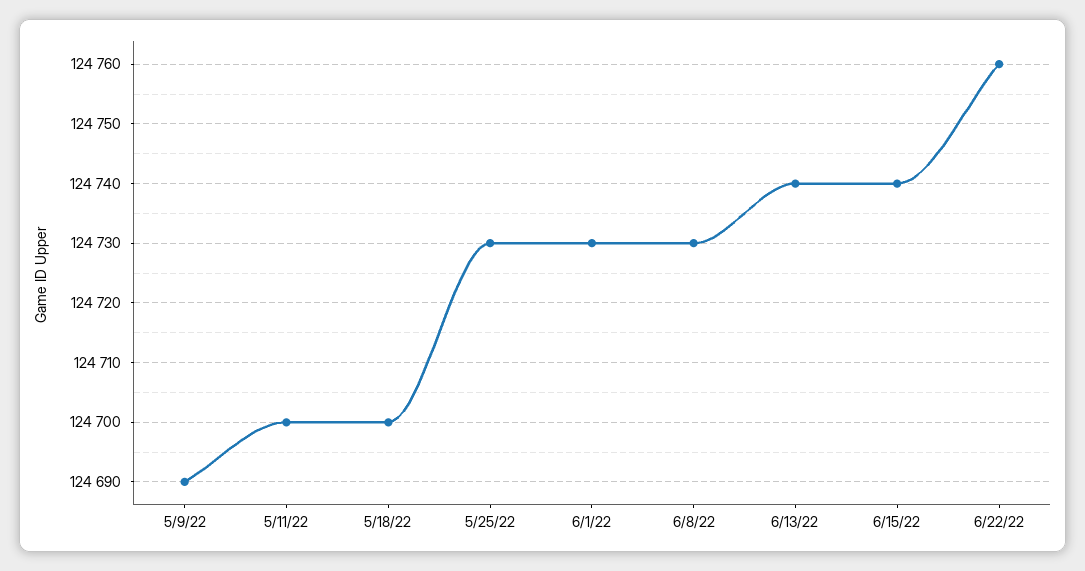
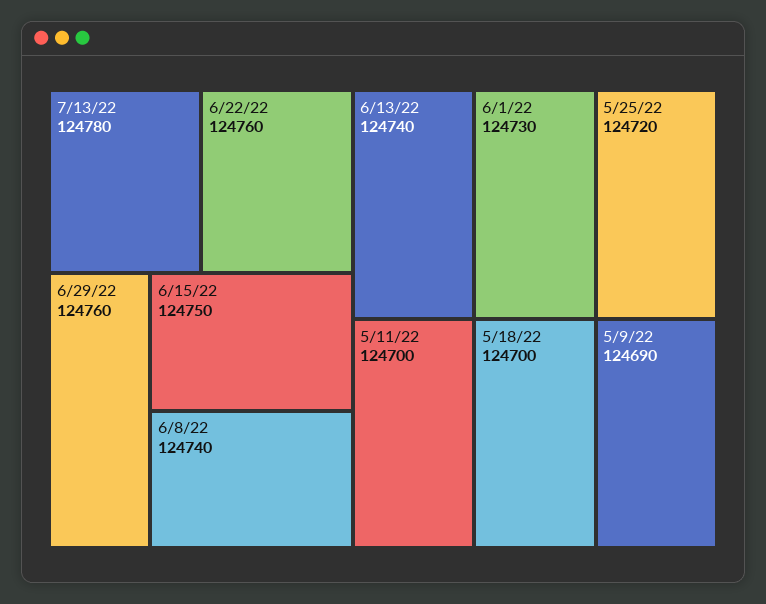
5/25/22: 124730 -> 124720
6/8/22: 124730 -> 124740
6/15/22: 124740 -> 124750
7/13/22: none -> 124780
6/29/22: none -> 124760

